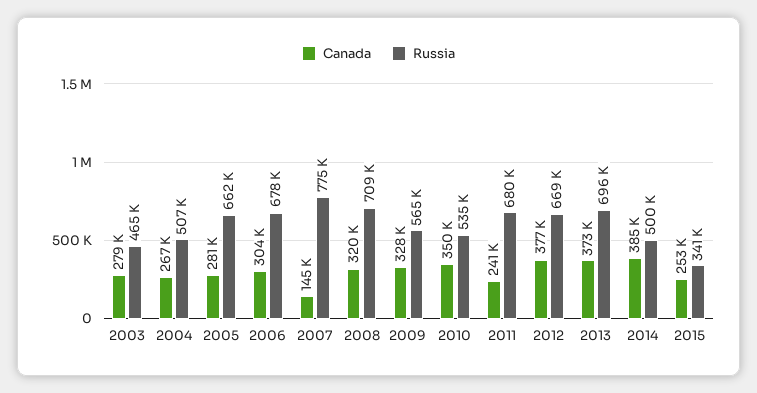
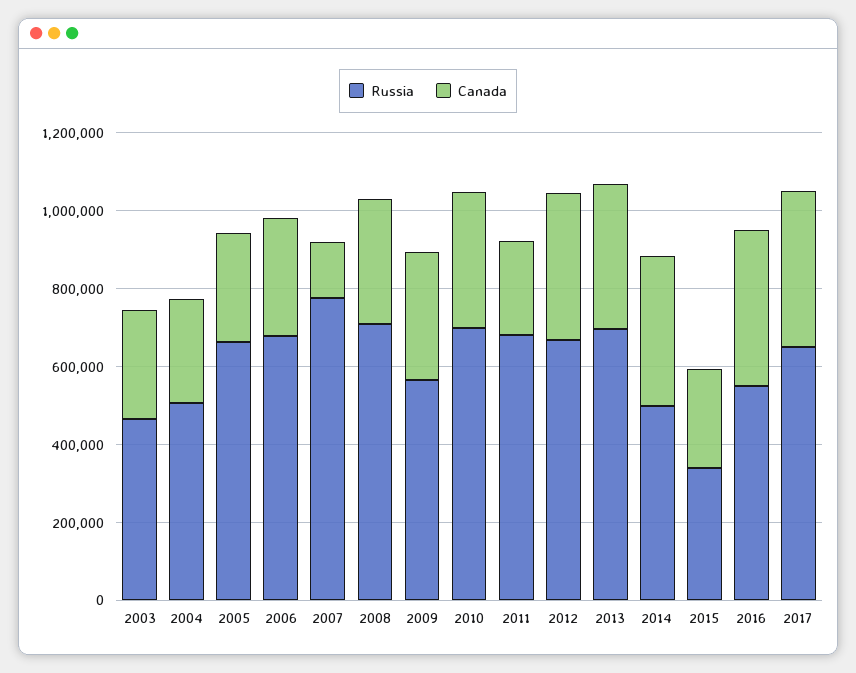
Russia, 2010: 535000 -> 700000
Russia, 2016: none -> 550000
Canada, 2016: none -> 400000
Russia, 2017: none -> 650000
Canada, 2017: none -> 400000

